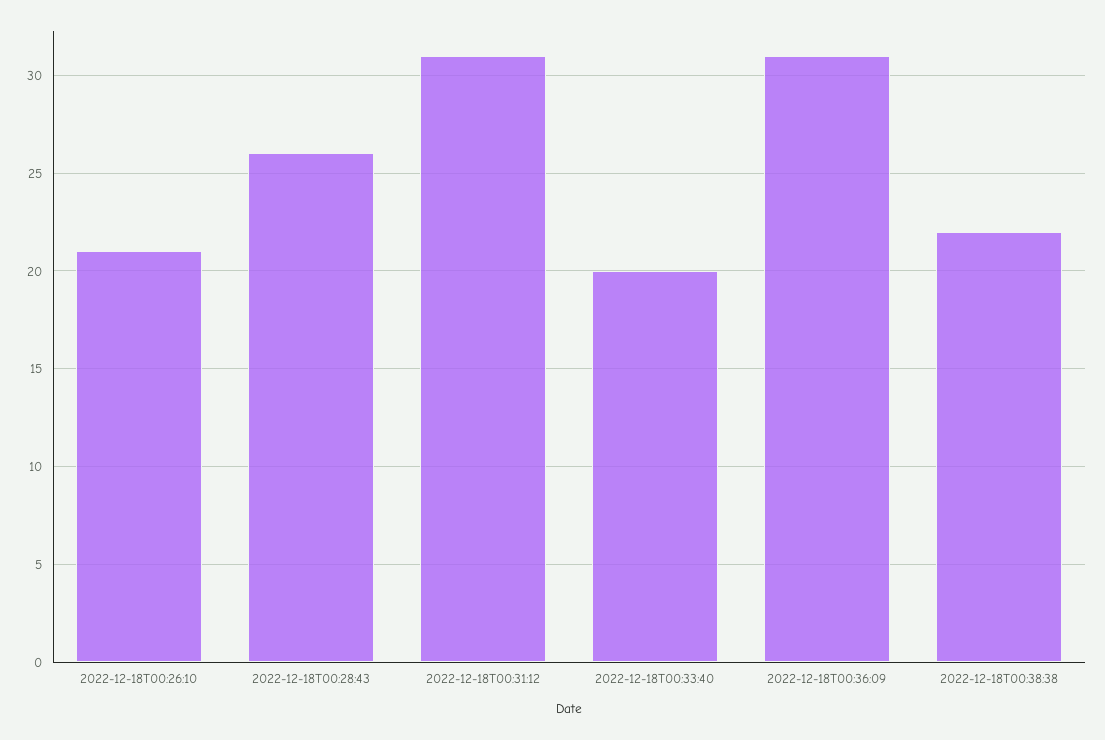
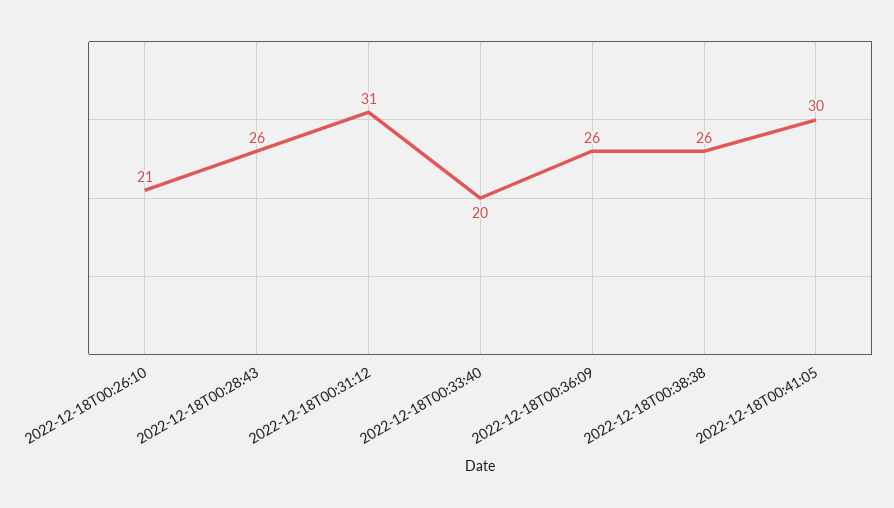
2022-12-18T00:36:09: 31 -> 26
2022-12-18T00:38:38: 22 -> 26
2022-12-18T00:41:05: none -> 30

